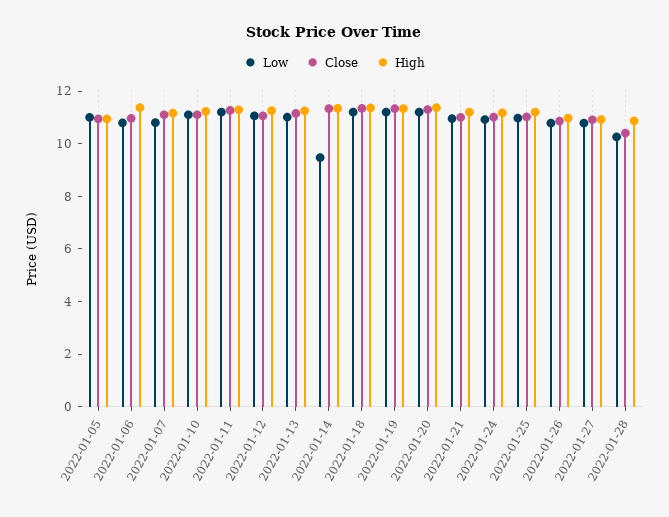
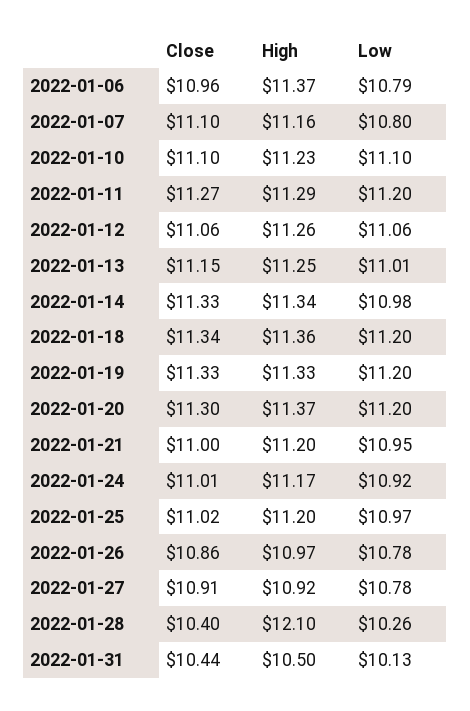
Low, 2022-01-05: 11 -> none
Close, 2022-01-05: 11 -> none
High, 2022-01-05: 11 -> none
Low, 2022-01-14: 9.5 -> 10.98
High, 2022-01-28: 11 -> 12.1
Close, 2022-01-31: none -> 10.44
High, 2022-01-31: none -> 10.5
Low, 2022-01-31: none -> 10.13

